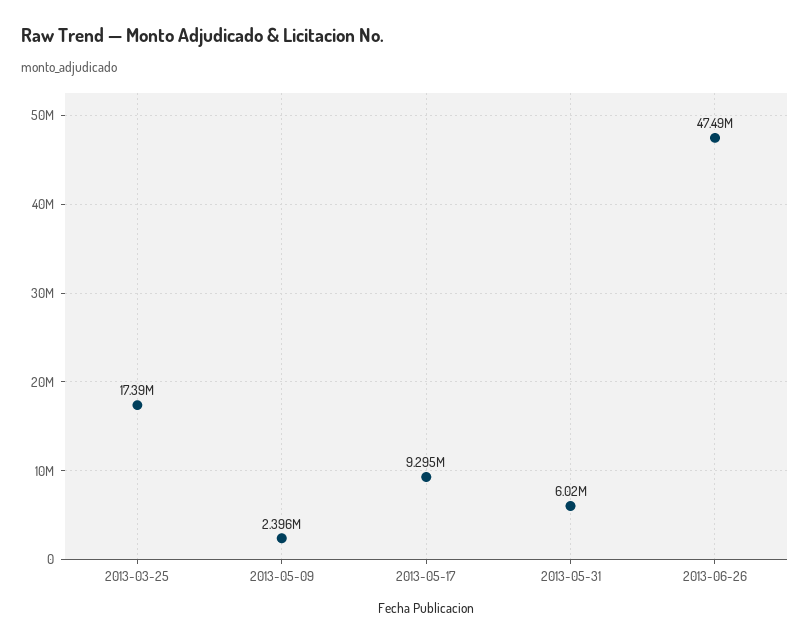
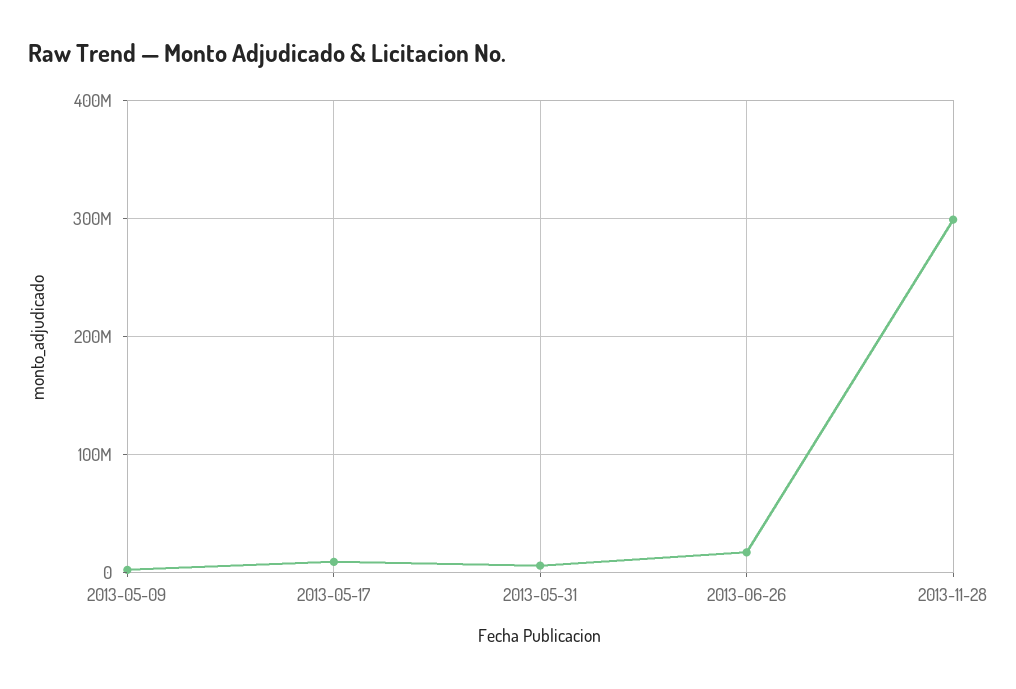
2013-03-25: 17390000 -> none
2013-06-26: 47490000 -> 20000000
2013-11-28: none -> 300000000

